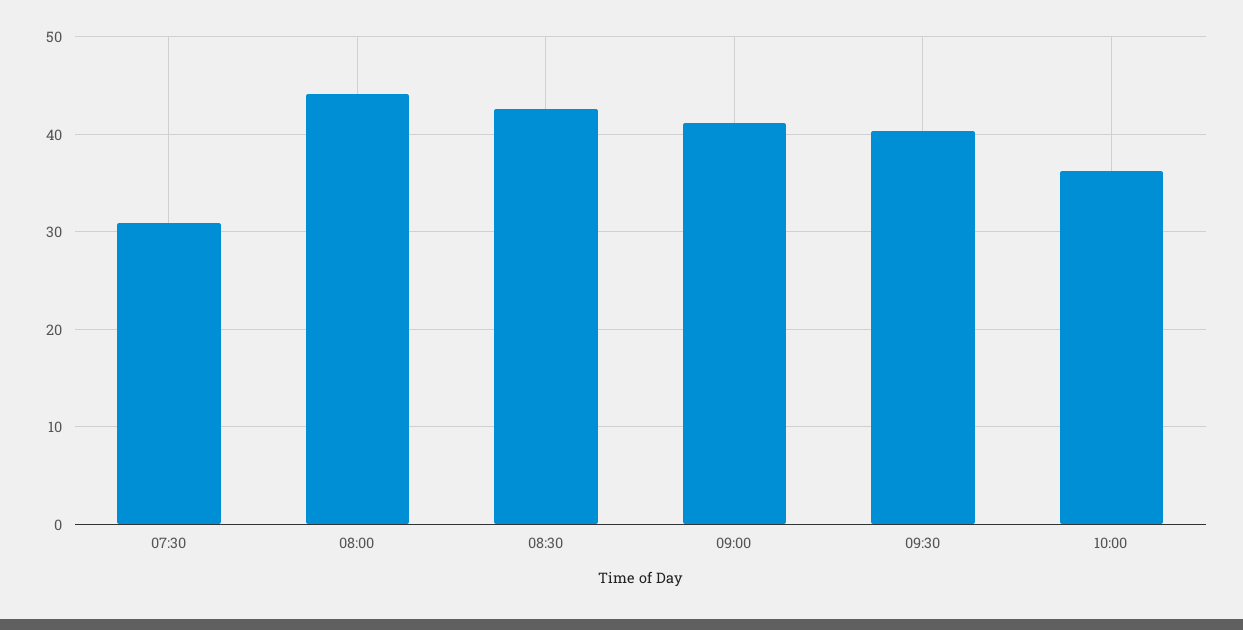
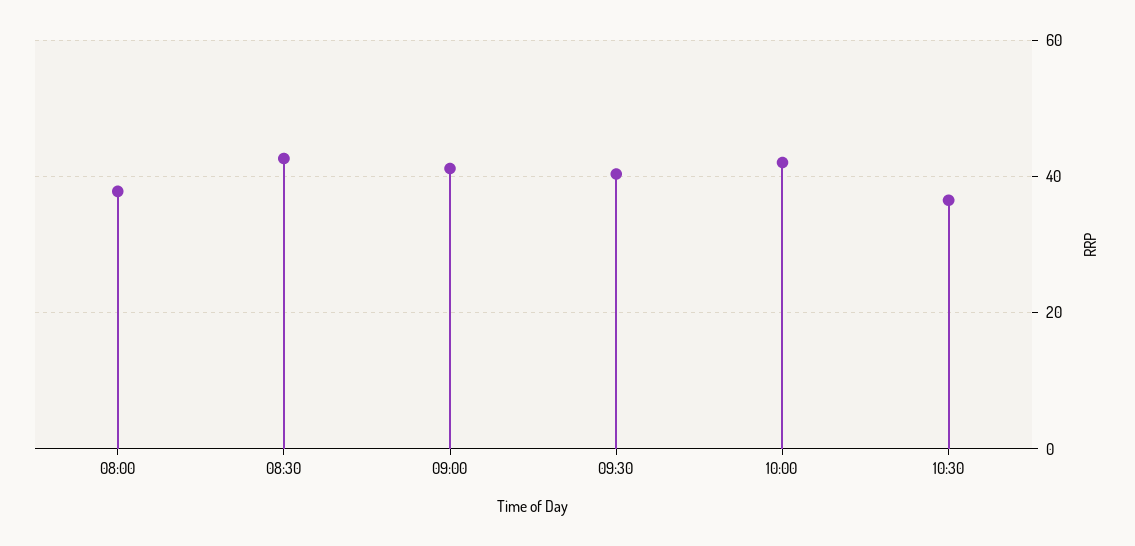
07:30: 31 -> none
08:00: 44 -> 38
10:00: 36 -> 42
10:30: none -> 36

